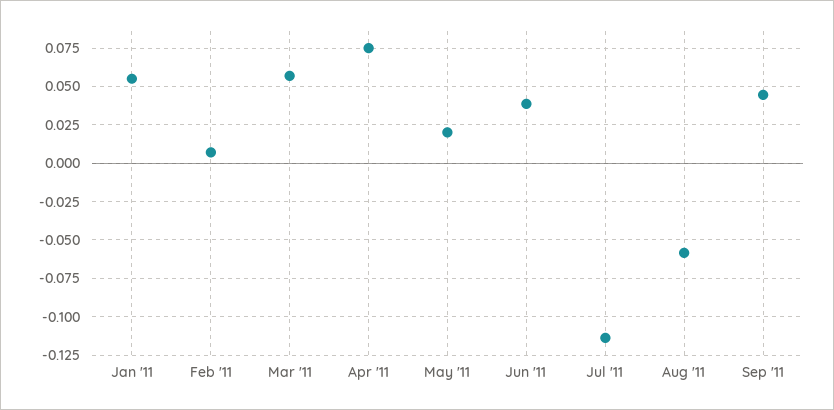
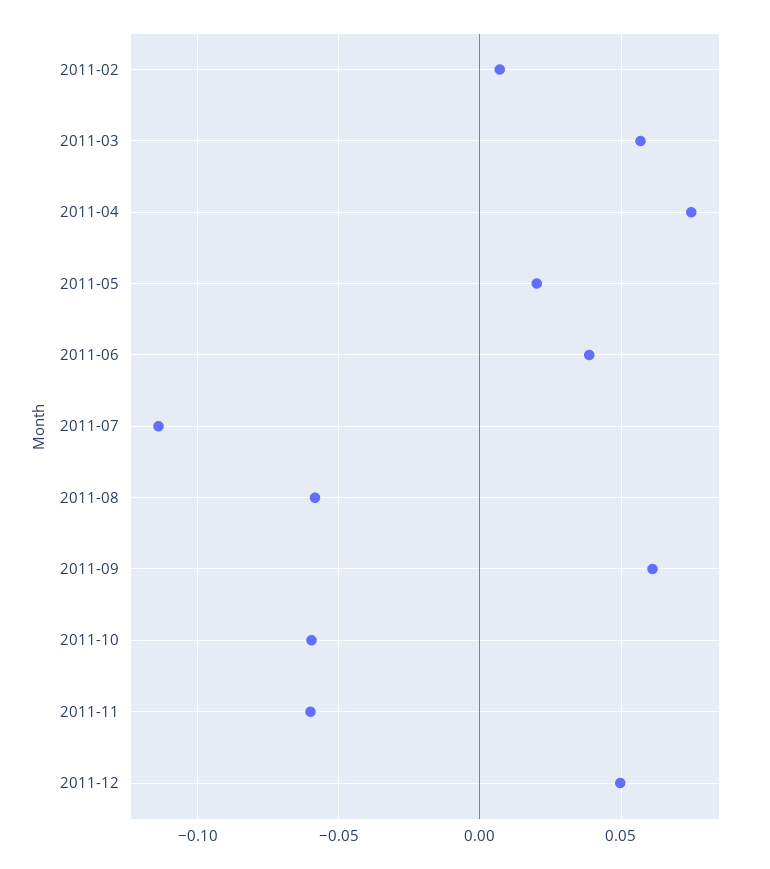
Jan '11: 0.055 -> none
Sep '11: 0.045 -> 0.06
2011-10: none -> -0.06
2011-11: none -> -0.06
2011-12: none -> 0.05

